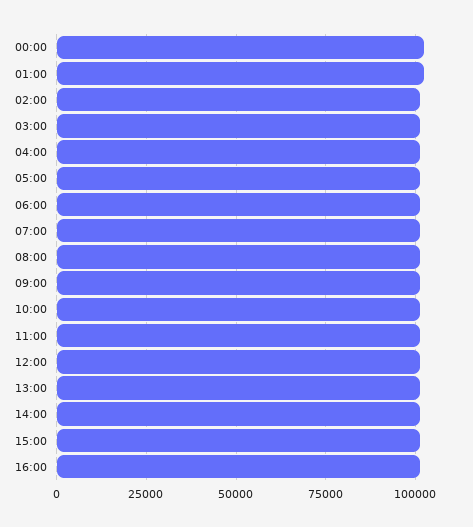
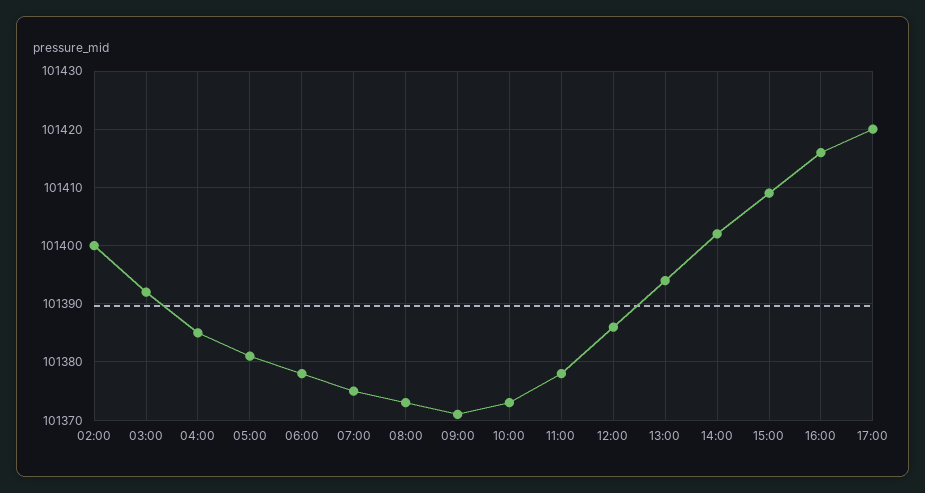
00:00: 102500 -> none
01:00: 102500 -> none
17:00: none -> 101420

